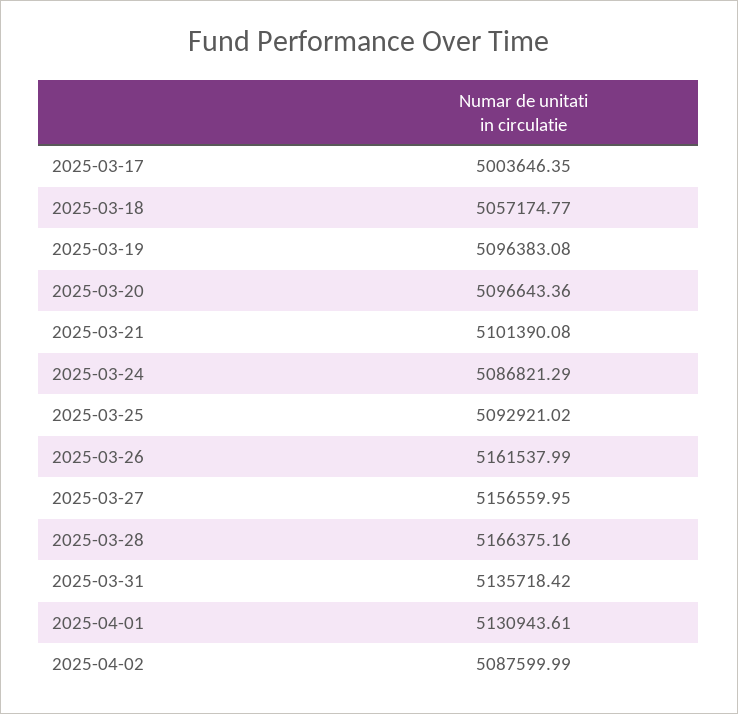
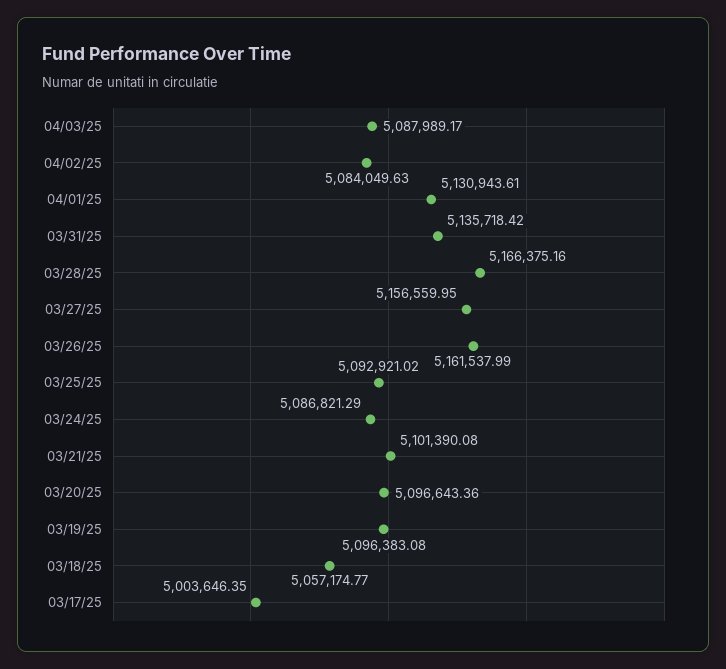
2025-04-02: 5087599.99 -> 5084049.63
04/03/25: none -> 5087989.17

